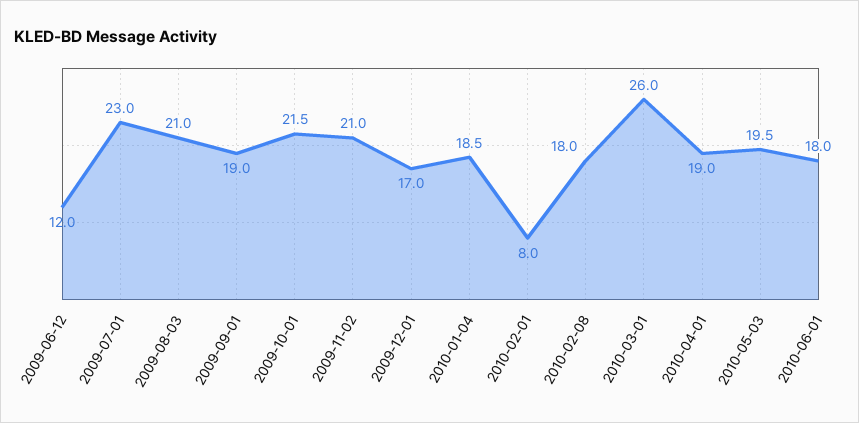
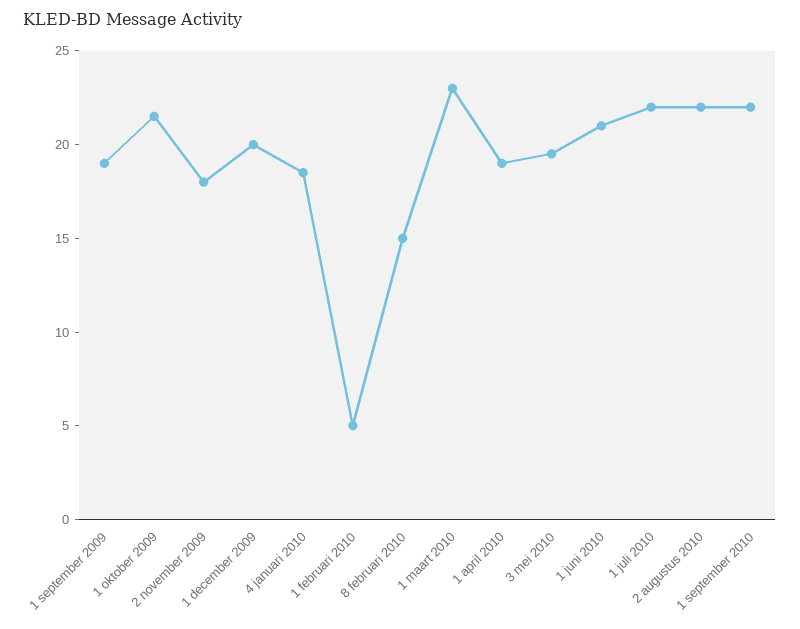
2009-06-12: 12 -> none
2009-07-01: 23 -> none
2009-08-03: 21 -> none
2009-11-02: 21 -> 18
2009-12-01: 17 -> 20
2010-02-01: 8 -> 5
2010-02-08: 18 -> 15
2010-03-01: 26 -> 23
2010-06-01: 18 -> 21
1 juli 2010: none -> 22
2 augustus 2010: none -> 22
1 september 2010: none -> 22

